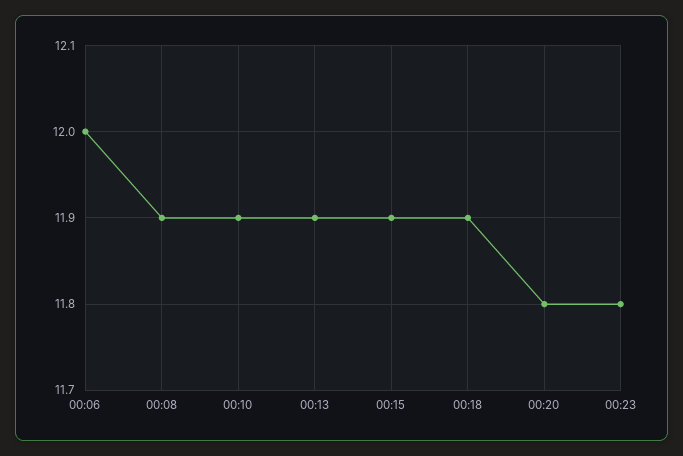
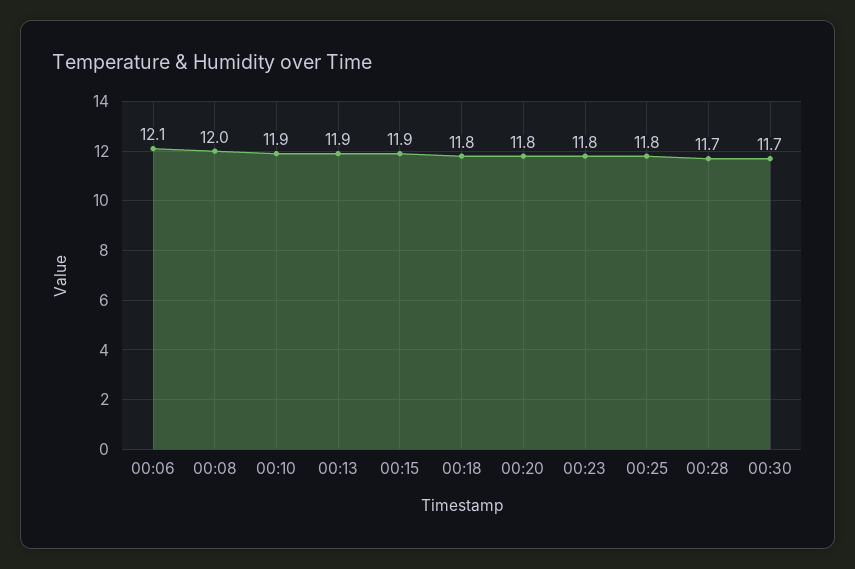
00:06: 12 -> 12.1
00:08: 11.9 -> 12
00:18: 11.9 -> 11.8
00:25: none -> 11.8
00:28: none -> 11.7
00:30: none -> 11.7

